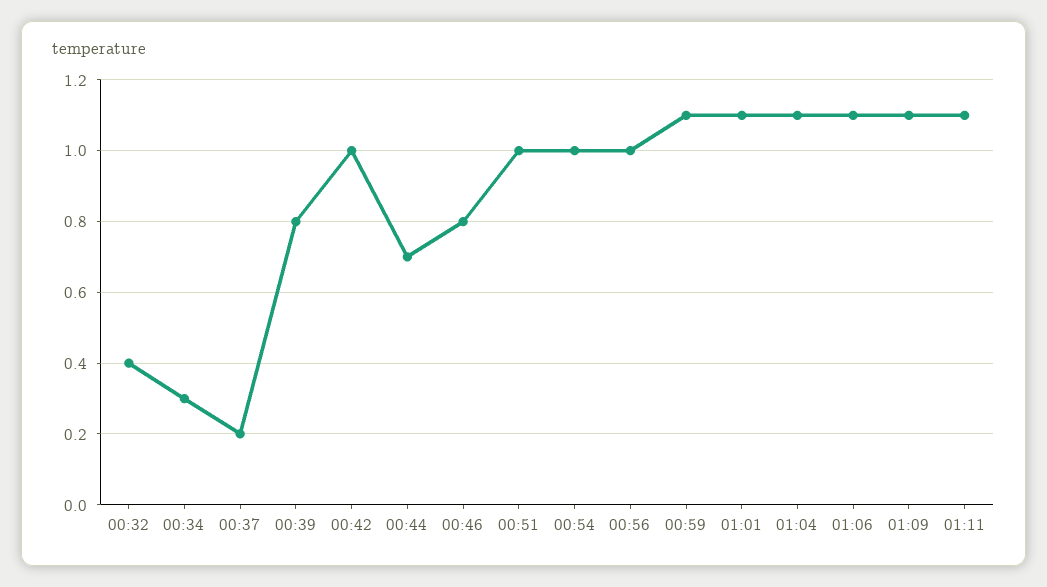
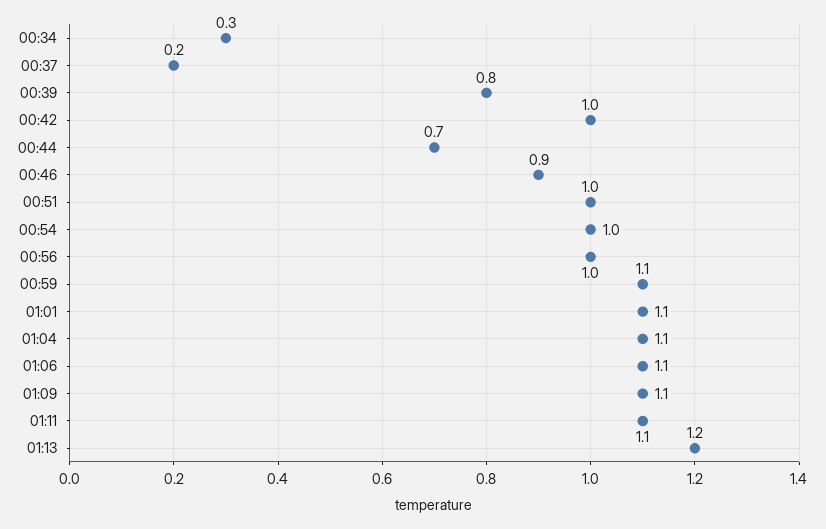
00:32: 0.4 -> none
00:46: 0.8 -> 0.9
01:13: none -> 1.2

